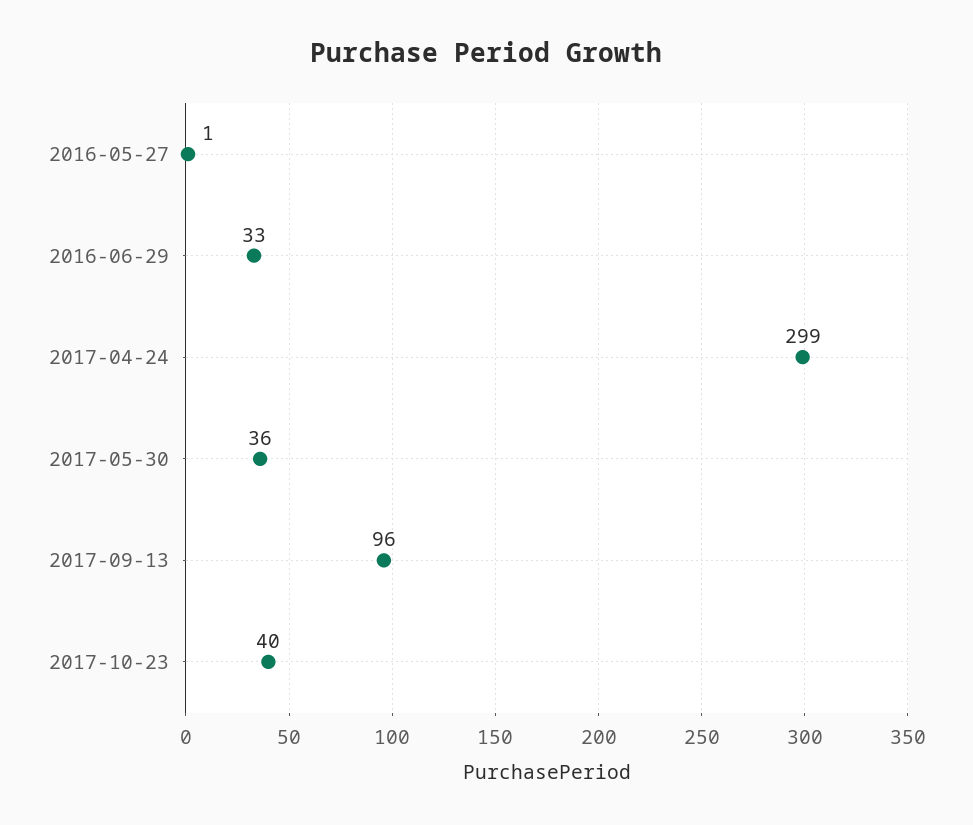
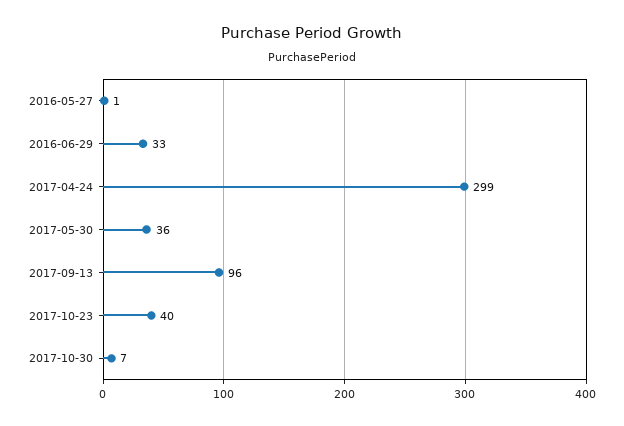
2017-10-30: none -> 7

